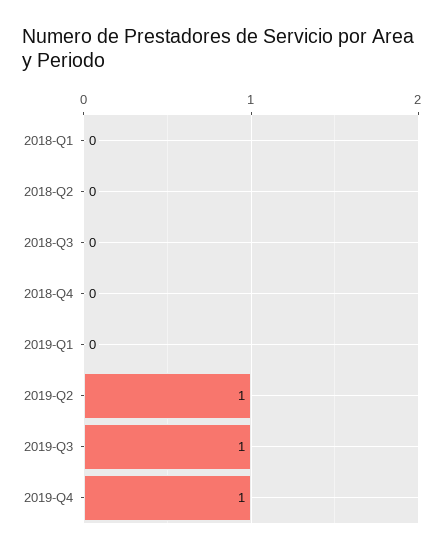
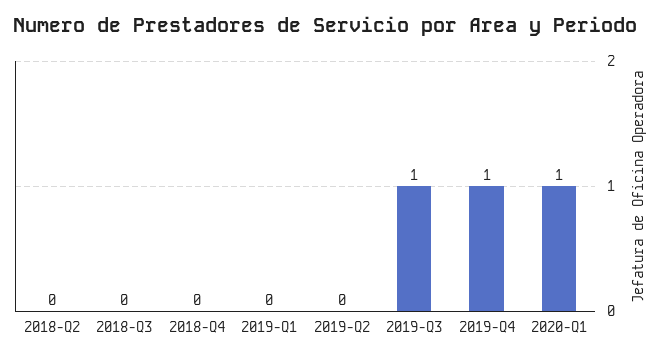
2018-Q1: 0 -> none
2019-Q2: 1 -> 0
2020-Q1: none -> 1

